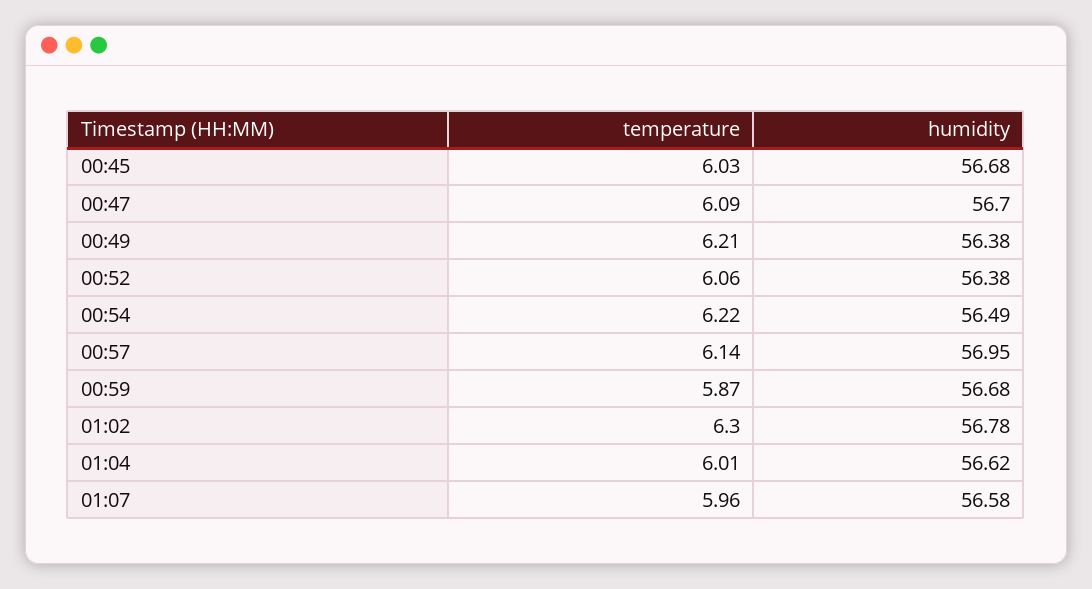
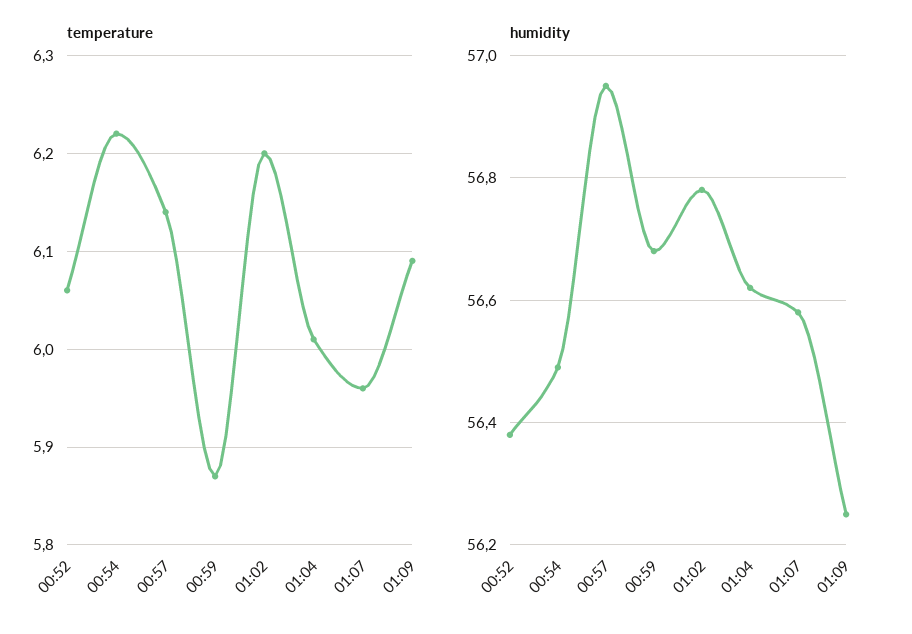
temperature, 00:45: 6.03 -> none
humidity, 00:45: 56.68 -> none
temperature, 00:47: 6.09 -> none
humidity, 00:47: 56.7 -> none
temperature, 00:49: 6.21 -> none
humidity, 00:49: 56.38 -> none
temperature, 01:02: 6.3 -> 6.2
temperature, 01:09: none -> 6.09
humidity, 01:09: none -> 56.25

